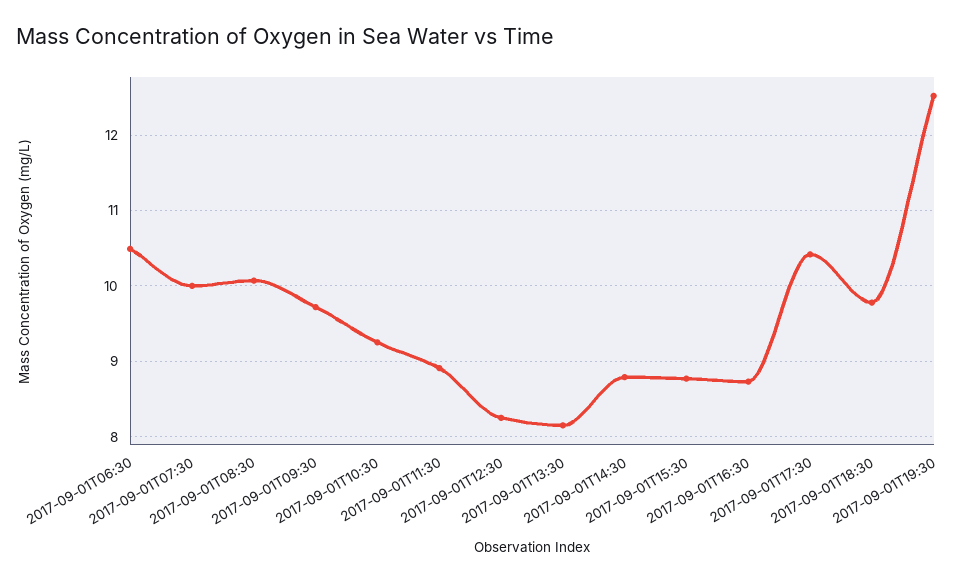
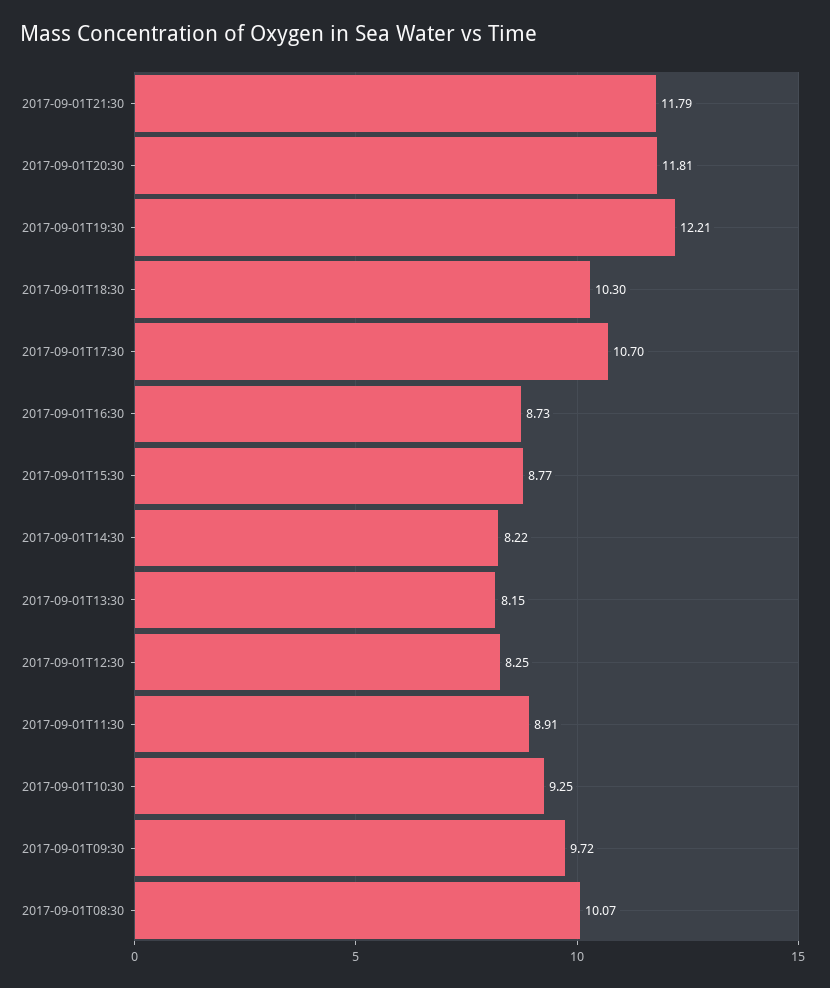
2017-09-01T06:30: 10.5 -> none
2017-09-01T07:30: 10 -> none
2017-09-01T14:30: 8.8 -> 8.22
2017-09-01T17:30: 10.4 -> 10.7
2017-09-01T18:30: 9.8 -> 10.3
2017-09-01T19:30: 12.5 -> 12.21
2017-09-01T21:30: none -> 11.79
2017-09-01T20:30: none -> 11.81

